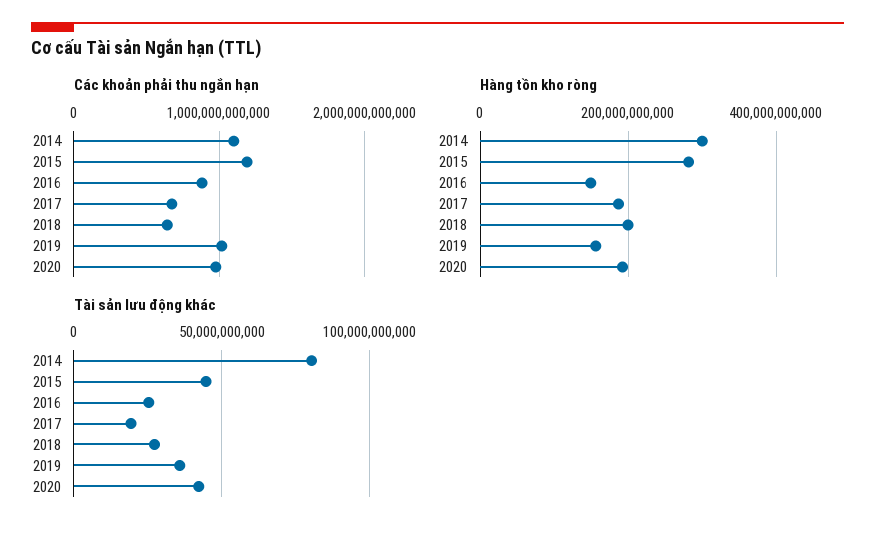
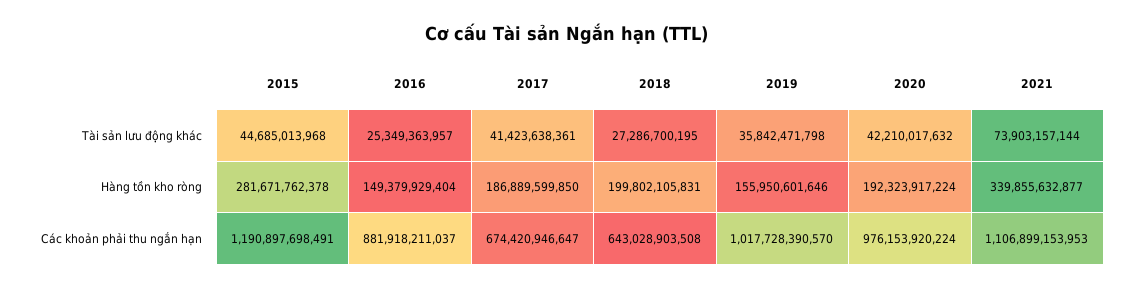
Các khoản phải thu ngắn hạn, 2014: 1100000000000 -> none
Hàng tồn kho ròng, 2014: 300000000000 -> none
Tài sản lưu động khác, 2014: 80000000000 -> none
Tài sản lưu động khác, 2017: 20000000000 -> 41423638361
Tài sản lưu động khác, 2021: none -> 73903157144
Hàng tồn kho ròng, 2021: none -> 339855632877
Các khoản phải thu ngắn hạn, 2021: none -> 1106899153953

